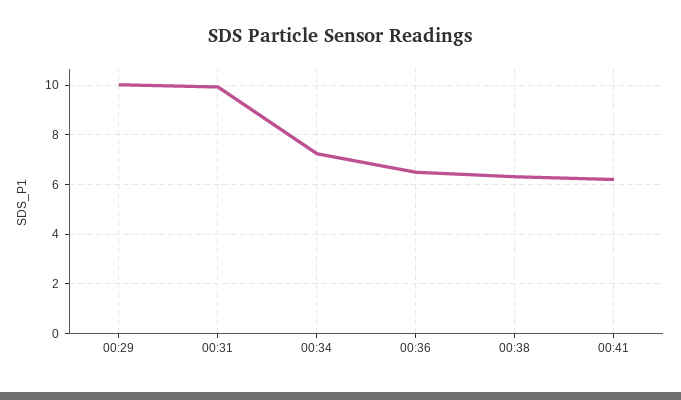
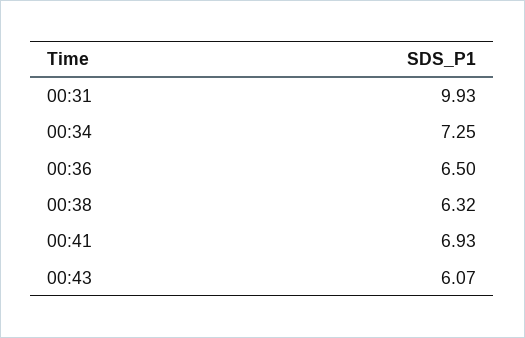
00:29: 10 -> none
00:41: 6.25 -> 6.93
00:43: none -> 6.07

